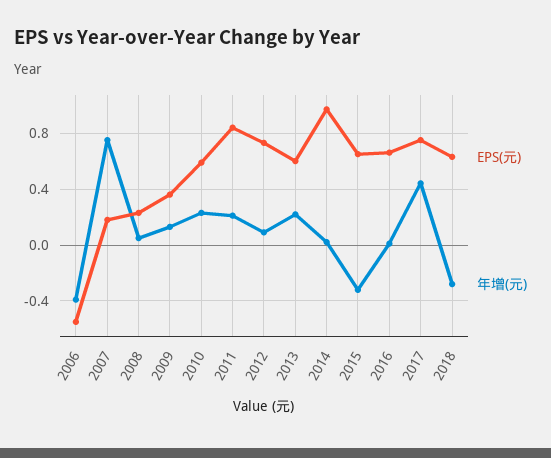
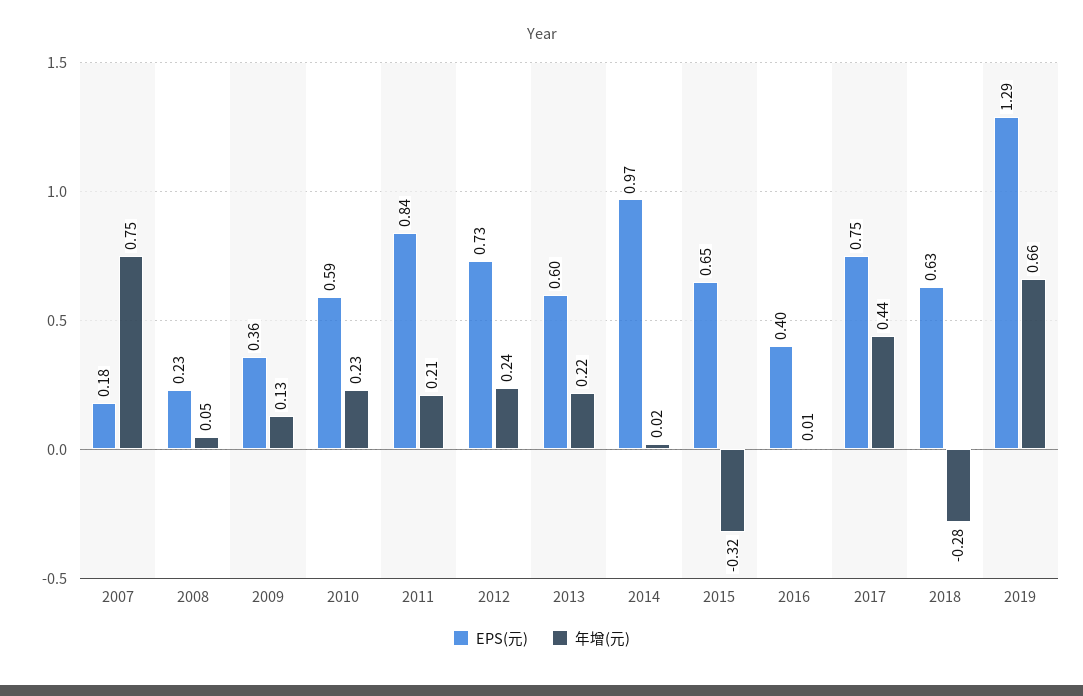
EPS(元), 2006: -0.55 -> none
年增(元), 2006: -0.4 -> none
年增(元), 2012: 0.1 -> 0.24
EPS(元), 2016: 0.65 -> 0.4
EPS(元), 2019: none -> 1.29
年增(元), 2019: none -> 0.66

